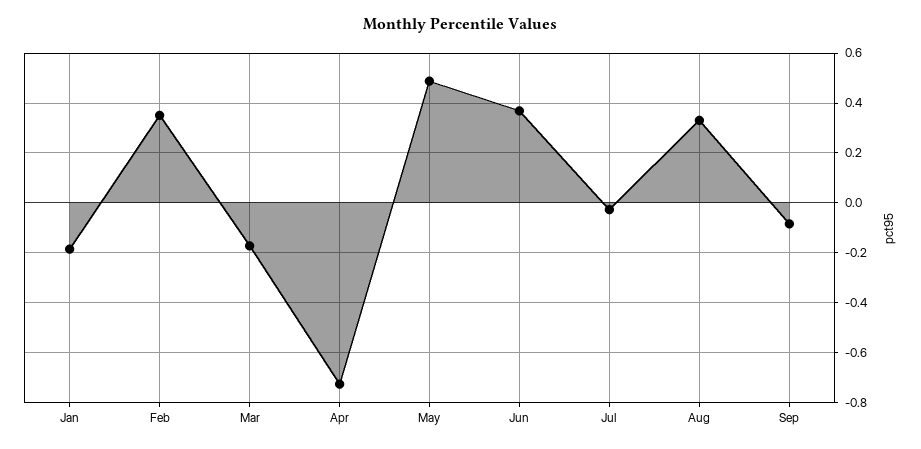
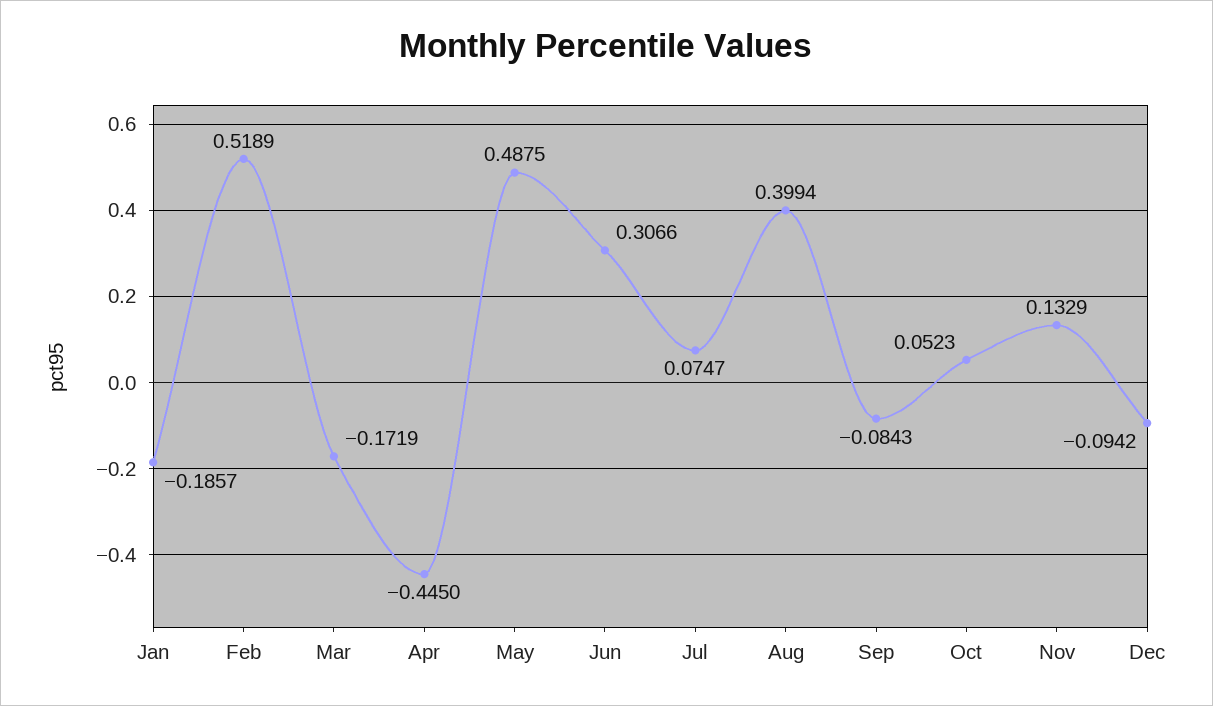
Feb: 0.35 -> 0.5189
Apr: -0.725 -> -0.445
Jun: 0.375 -> 0.3066
Jul: -0.025 -> 0.0747
Aug: 0.325 -> 0.3994
Oct: none -> 0.0523
Nov: none -> 0.1329
Dec: none -> -0.0942

